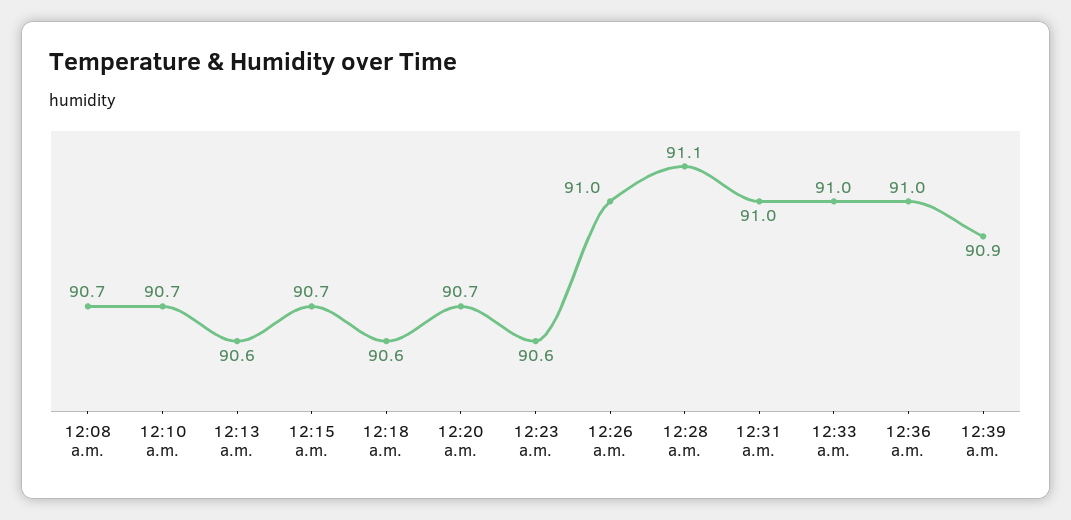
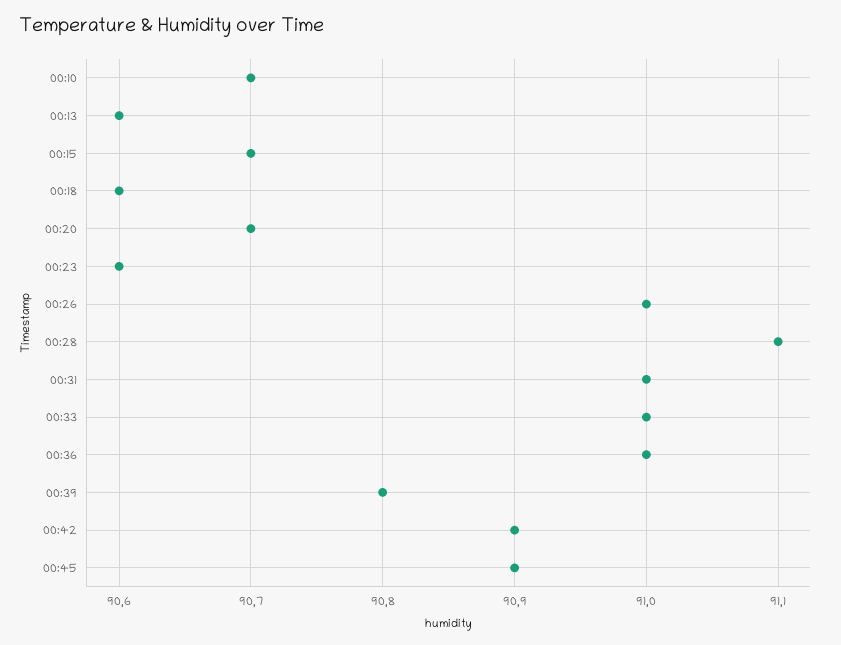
12:08 a.m.: 90.7 -> none
12:39 a.m.: 90.9 -> 90.8
00:42: none -> 90.9
00:45: none -> 90.9

